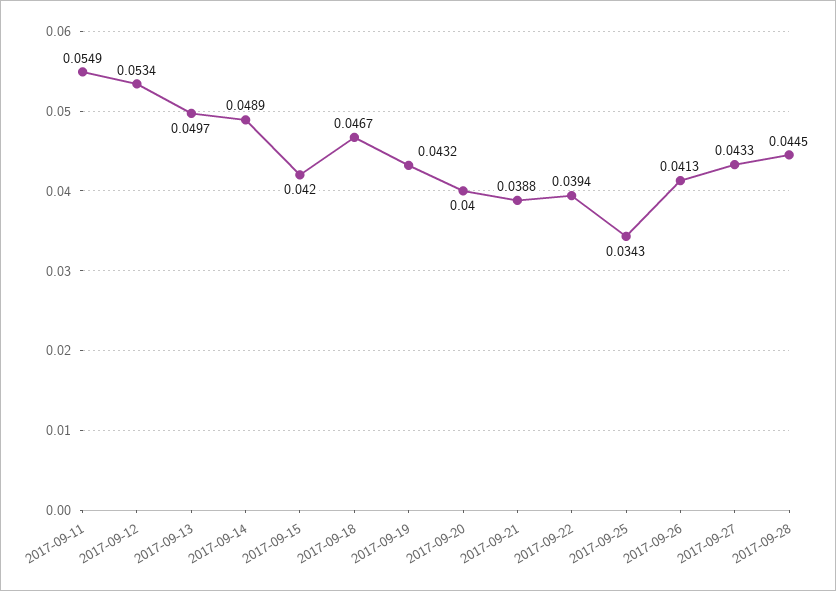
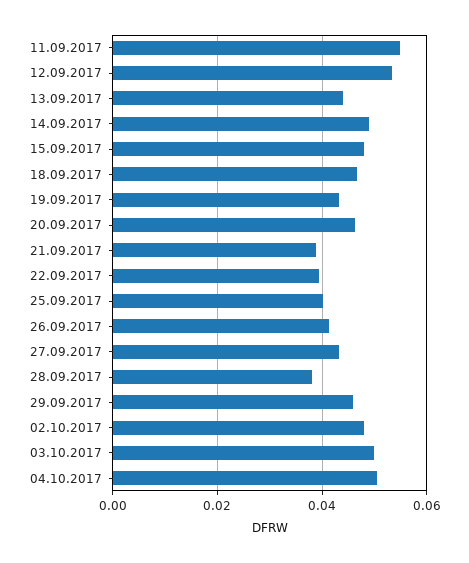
2017-09-13: 0.0497 -> 0.044
2017-09-15: 0.042 -> 0.048
2017-09-20: 0.04 -> 0.046
2017-09-25: 0.0343 -> 0.04
2017-09-28: 0.0445 -> 0.038
29.09.2017: none -> 0.046
02.10.2017: none -> 0.048
03.10.2017: none -> 0.05
04.10.2017: none -> 0.05

